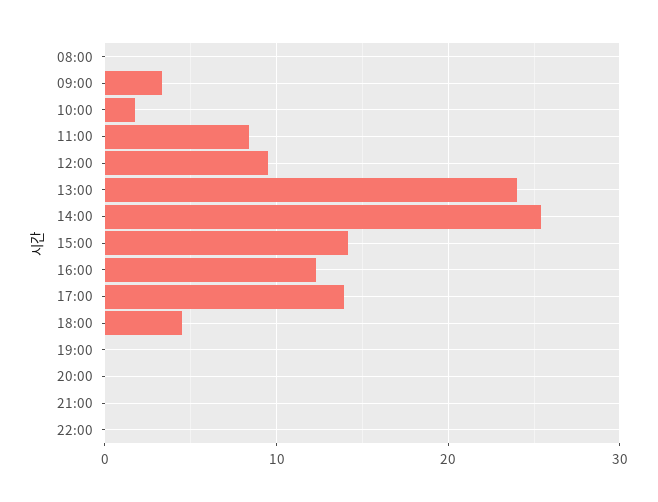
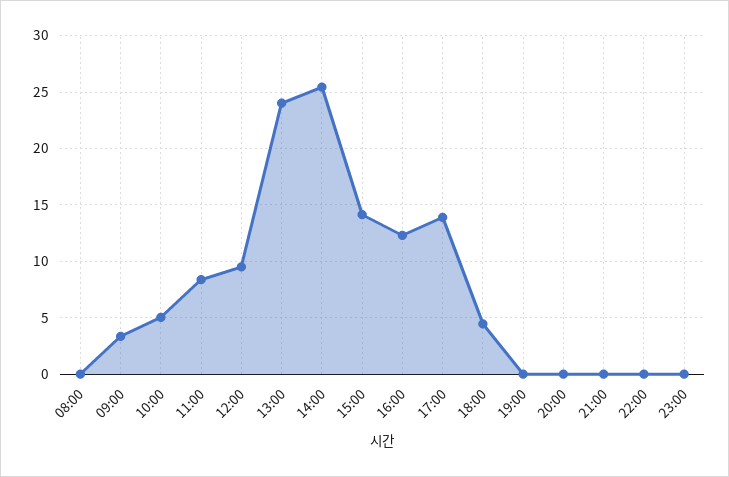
10:00: 2 -> 5
23:00: none -> 0

